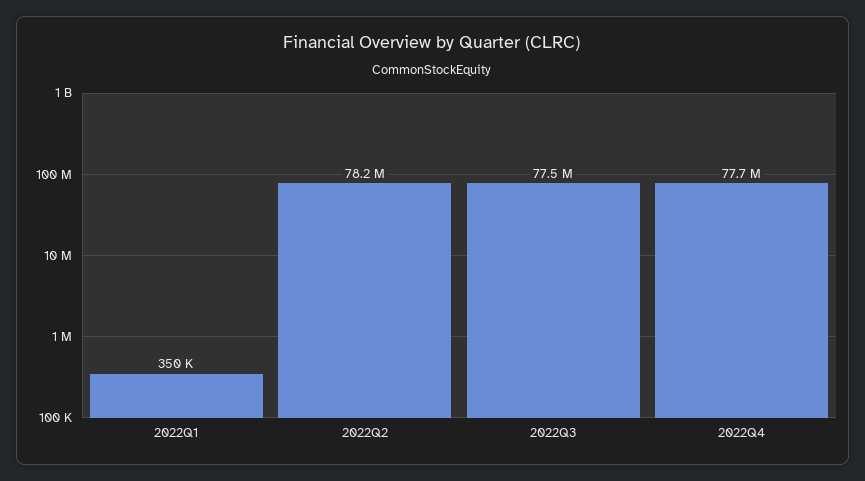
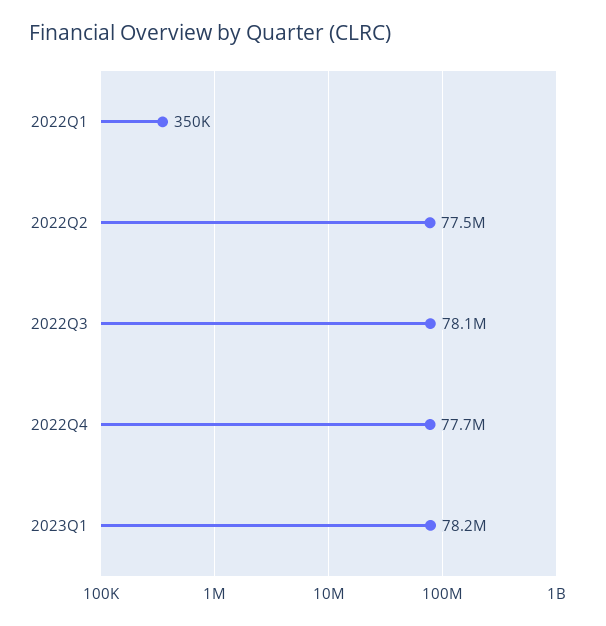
2022Q2: 78200000 -> 77500000
2022Q3: 77500000 -> 78100000
2023Q1: none -> 78200000

